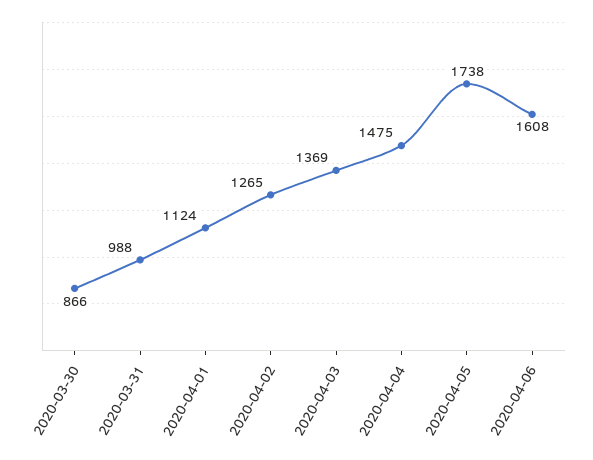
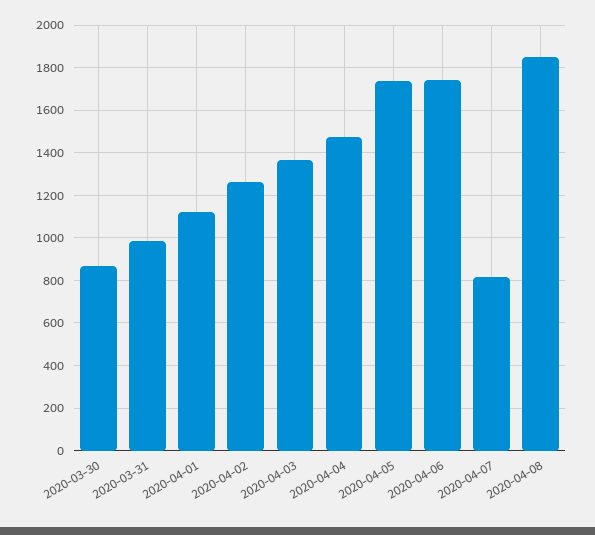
2020-04-06: 1608 -> 1750
2020-04-07: none -> 800
2020-04-08: none -> 1850

